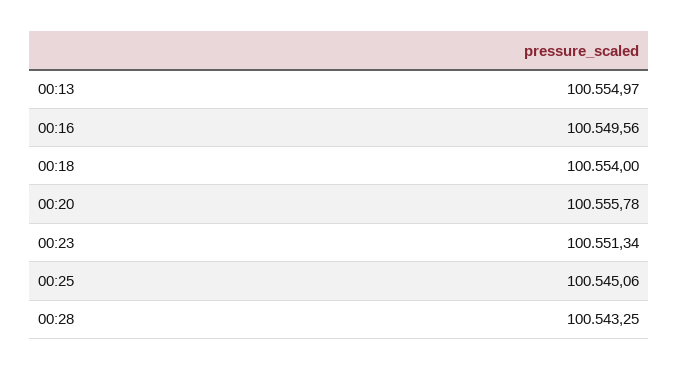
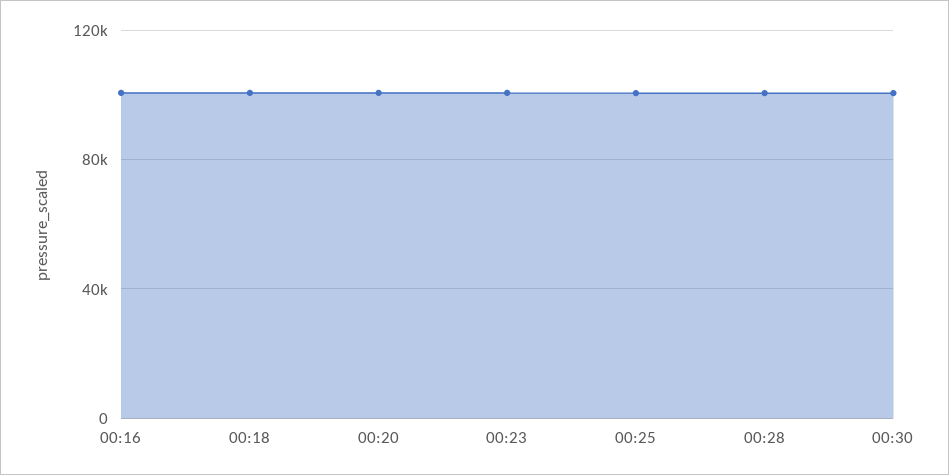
00:13: 100554.97 -> none
00:30: none -> 100000

